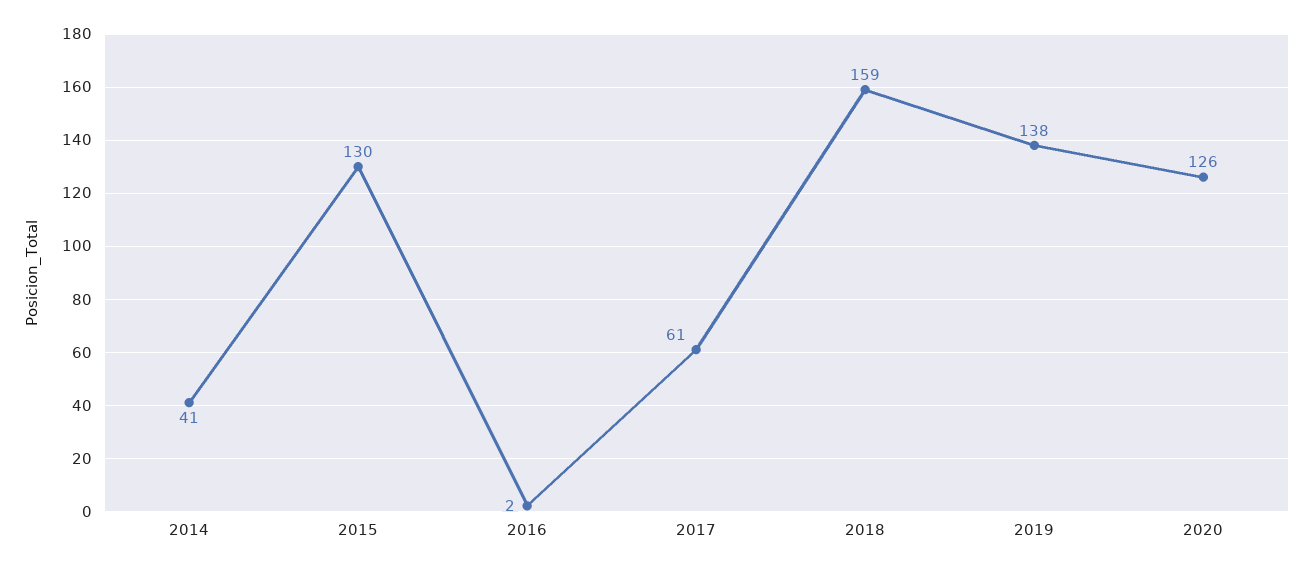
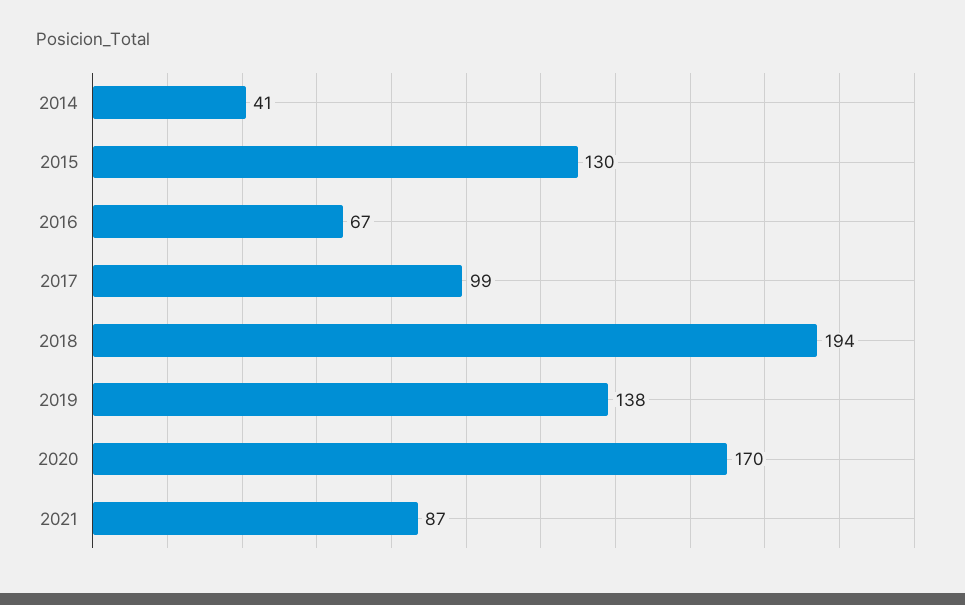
2016: 2 -> 67
2017: 61 -> 99
2018: 159 -> 194
2020: 126 -> 170
2021: none -> 87

